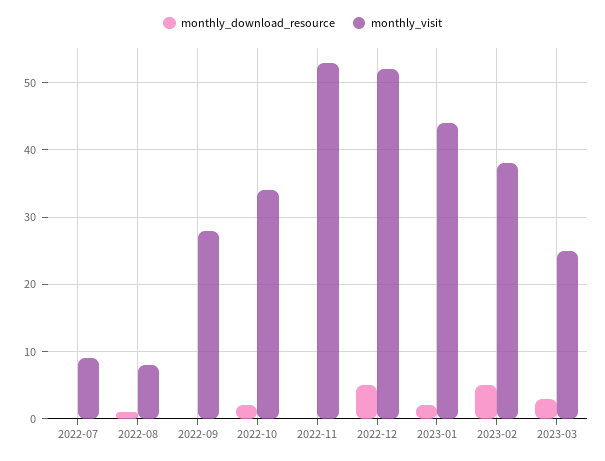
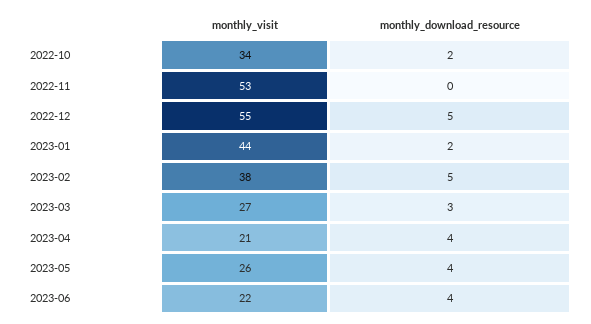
monthly_download_resource, 2022-07: 0 -> none
monthly_visit, 2022-07: 9 -> none
monthly_download_resource, 2022-08: 1 -> none
monthly_visit, 2022-08: 8 -> none
monthly_download_resource, 2022-09: 0 -> none
monthly_visit, 2022-09: 28 -> none
monthly_visit, 2022-12: 52 -> 55
monthly_visit, 2023-03: 25 -> 27
monthly_visit, 2023-04: none -> 21
monthly_download_resource, 2023-04: none -> 4
monthly_visit, 2023-05: none -> 26
monthly_download_resource, 2023-05: none -> 4
monthly_visit, 2023-06: none -> 22
monthly_download_resource, 2023-06: none -> 4

